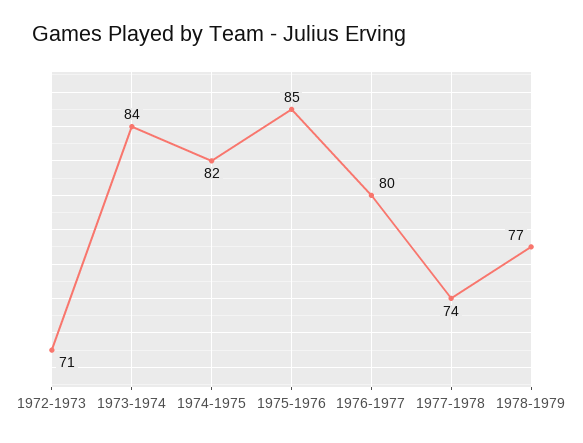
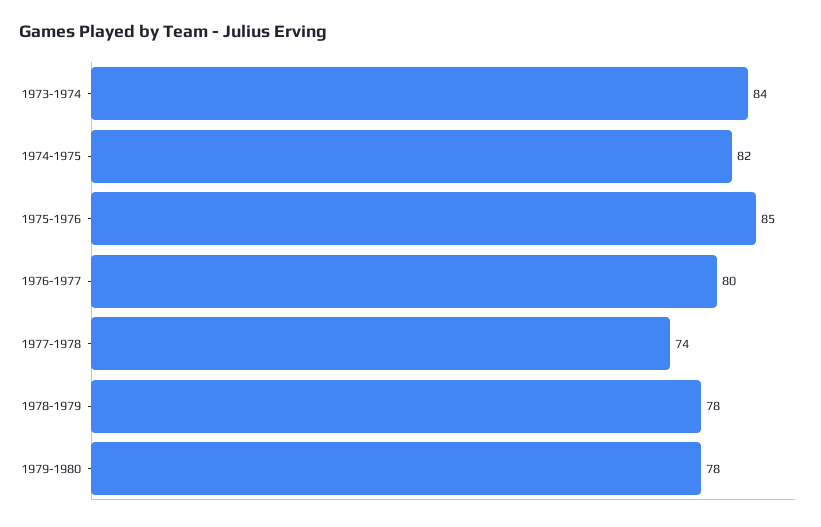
1972-1973: 71 -> none
1978-1979: 77 -> 78
1979-1980: none -> 78

